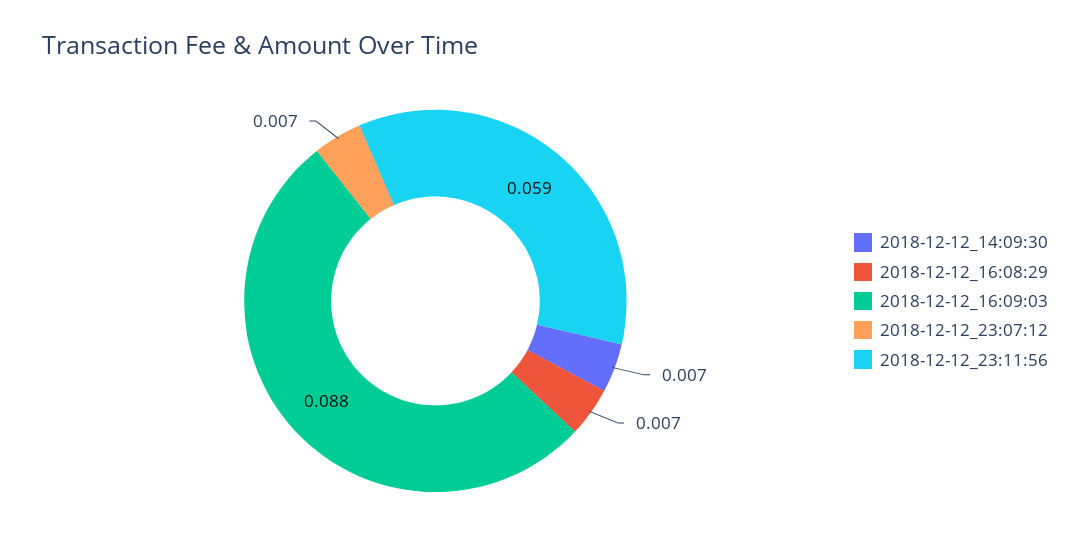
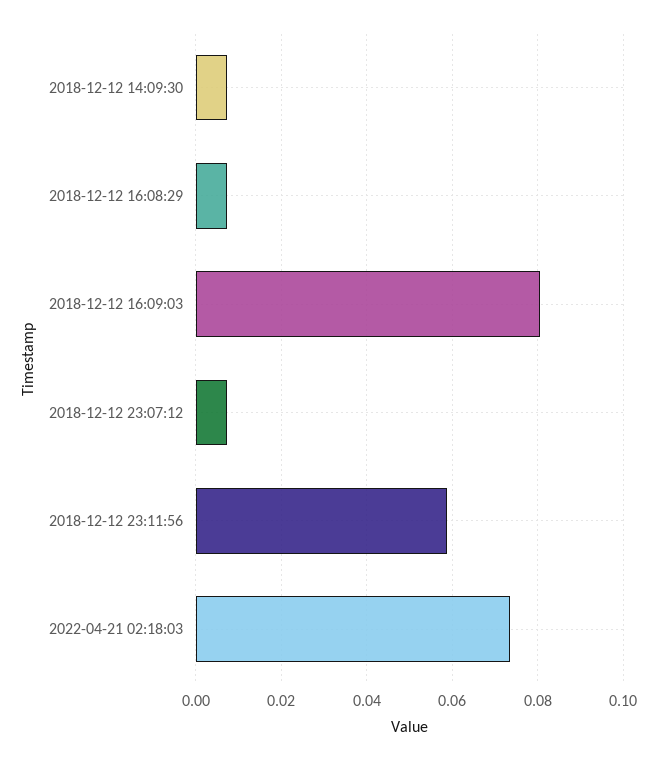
2018-12-12_16:09:03: 0.088 -> 0.08
2022-04-21 02:18:03: none -> 0.074

